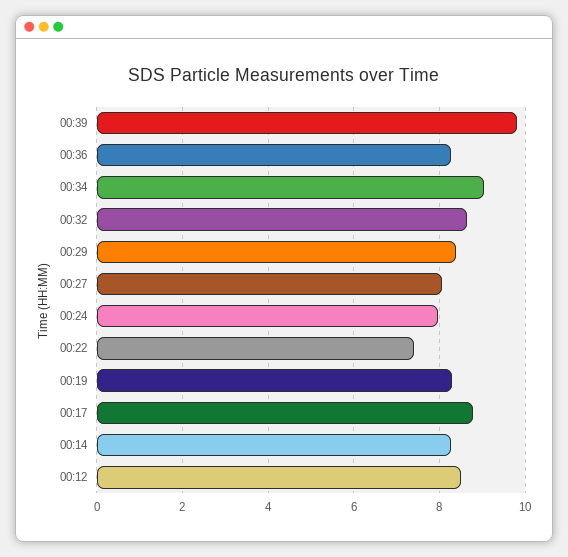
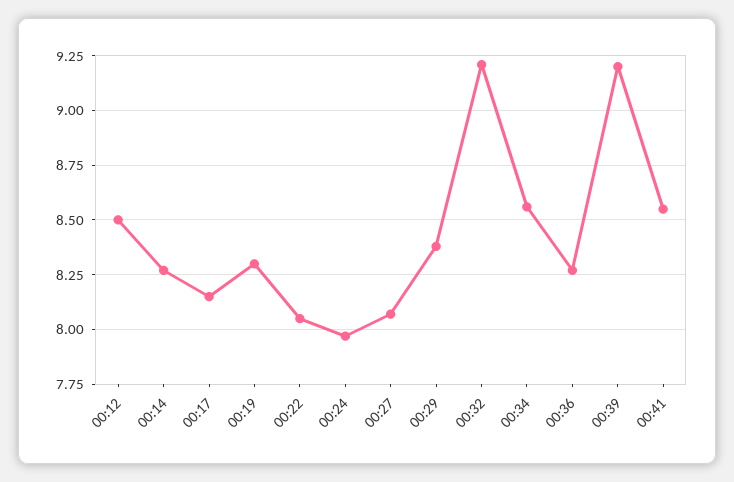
00:39: 9.8 -> 9.2
00:34: 9 -> 8.55
00:32: 8.6 -> 9.2
00:22: 7.4 -> 8.05
00:17: 8.8 -> 8.15
00:41: none -> 8.55

